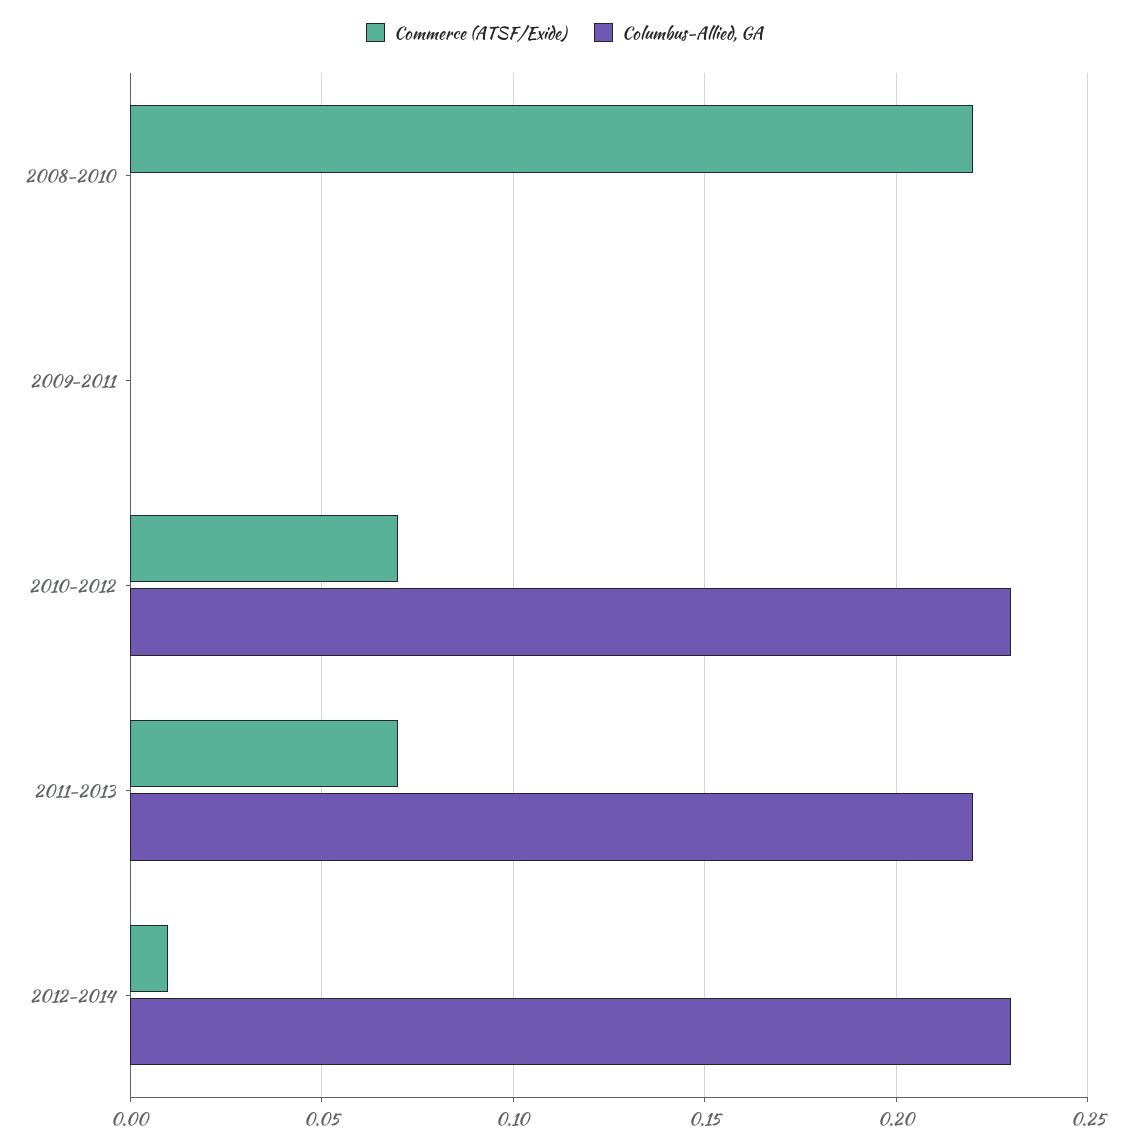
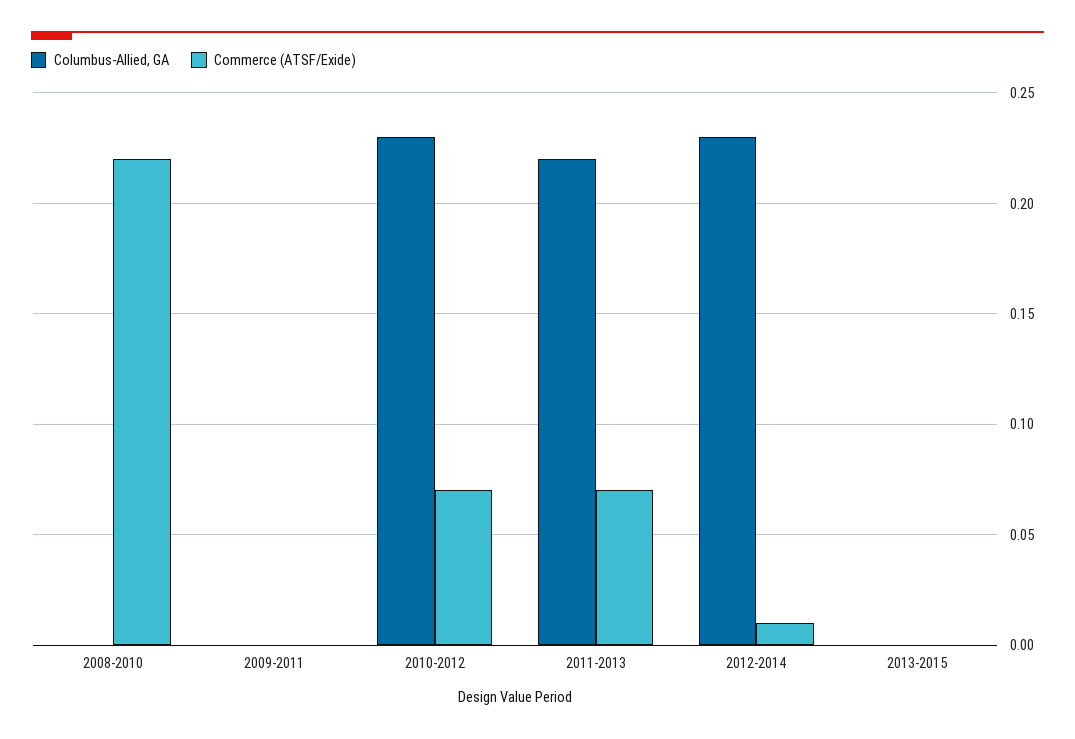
Columbus-Allied, GA, 2013-2015: none -> 0
Commerce (ATSF/Exide), 2013-2015: none -> 0

